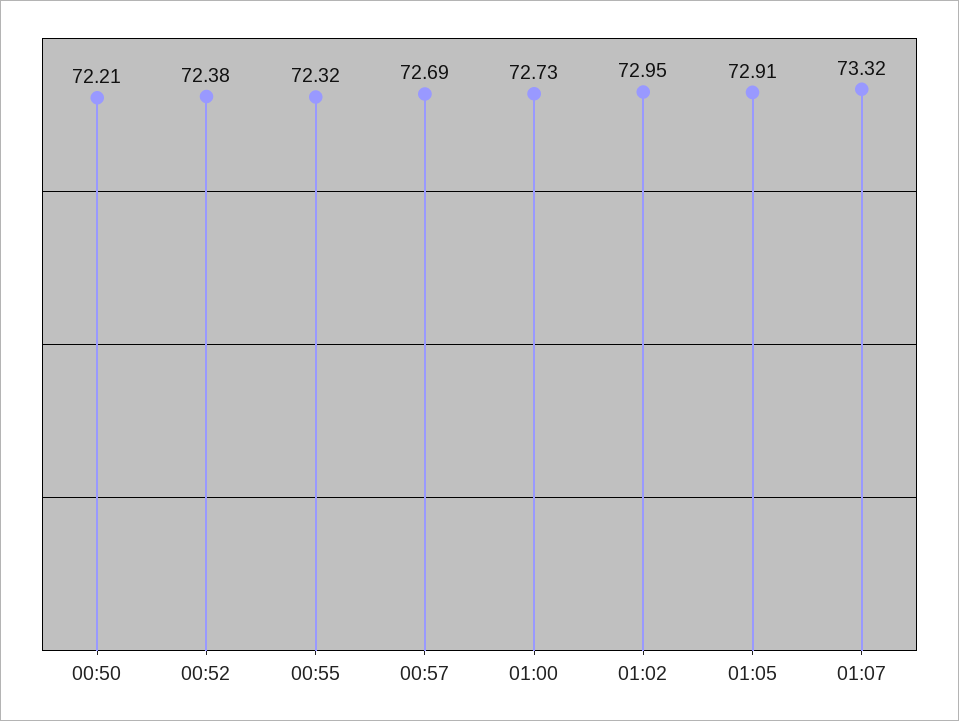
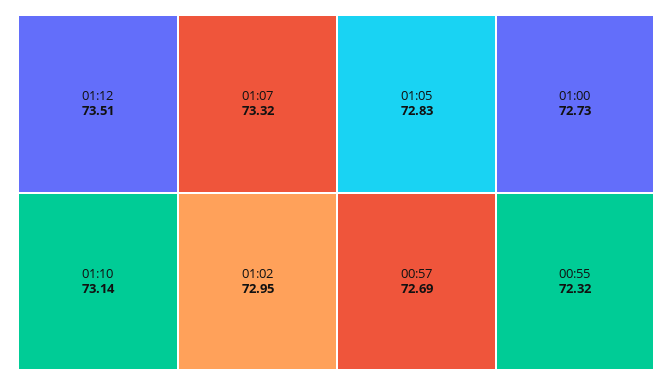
00:50: 72.21 -> none
00:52: 72.38 -> none
01:05: 72.91 -> 72.83
01:12: none -> 73.51
01:10: none -> 73.14

